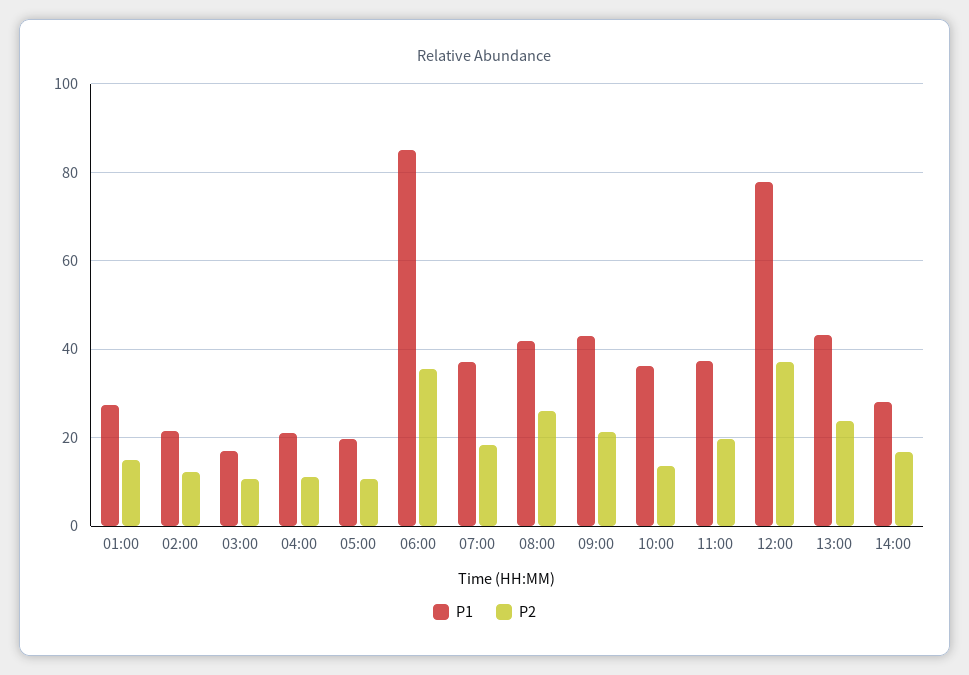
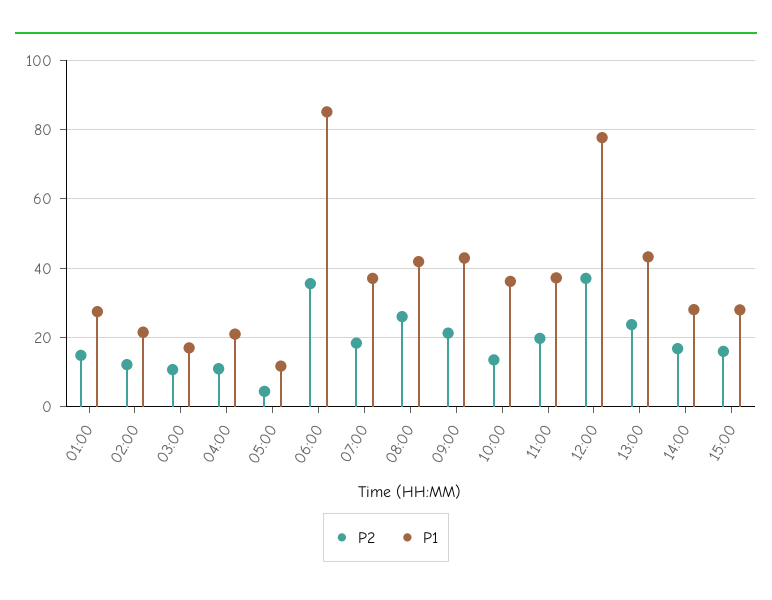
P1, 05:00: 20 -> 12
P2, 05:00: 10 -> 4
P2, 15:00: none -> 16
P1, 15:00: none -> 28

